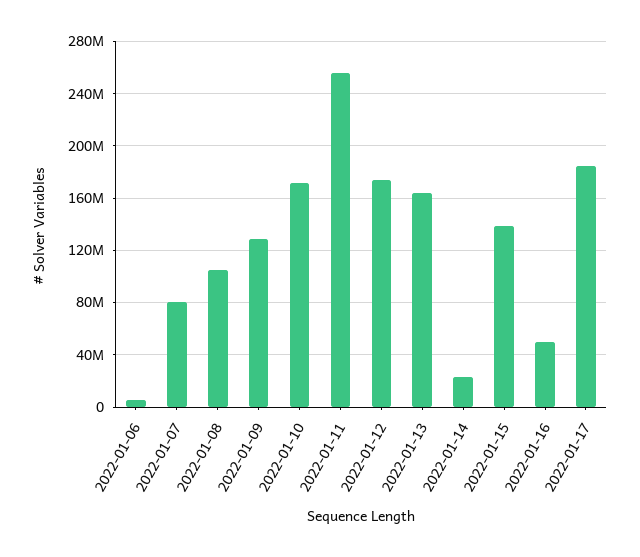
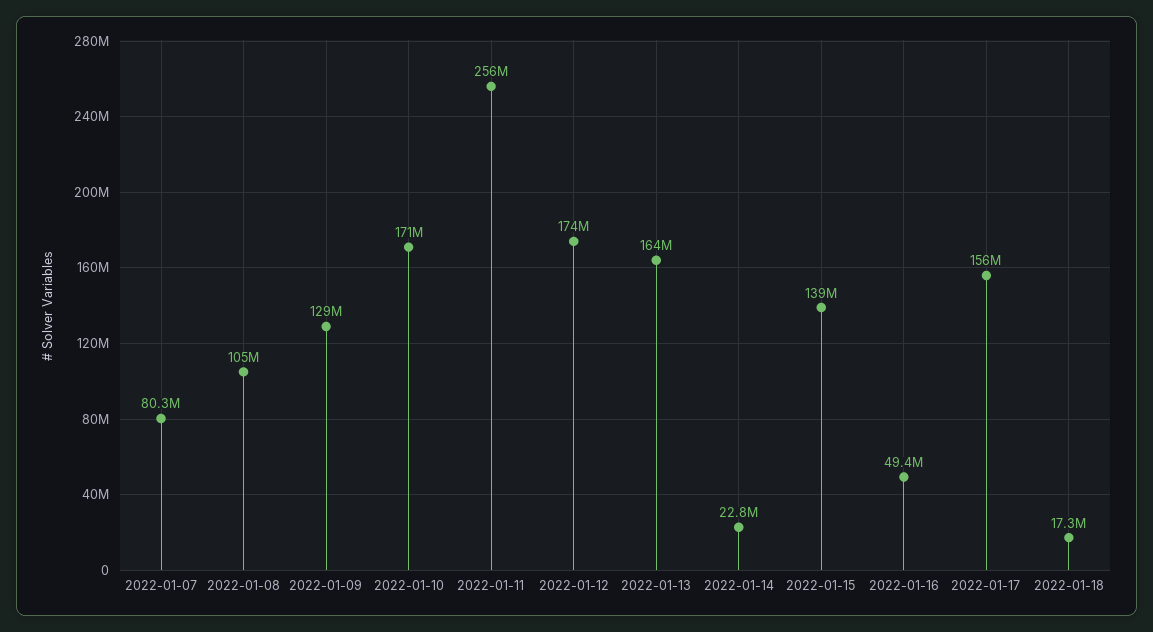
2022-01-06: 5000000 -> none
2022-01-17: 185000000 -> 156000000
2022-01-18: none -> 17300000

